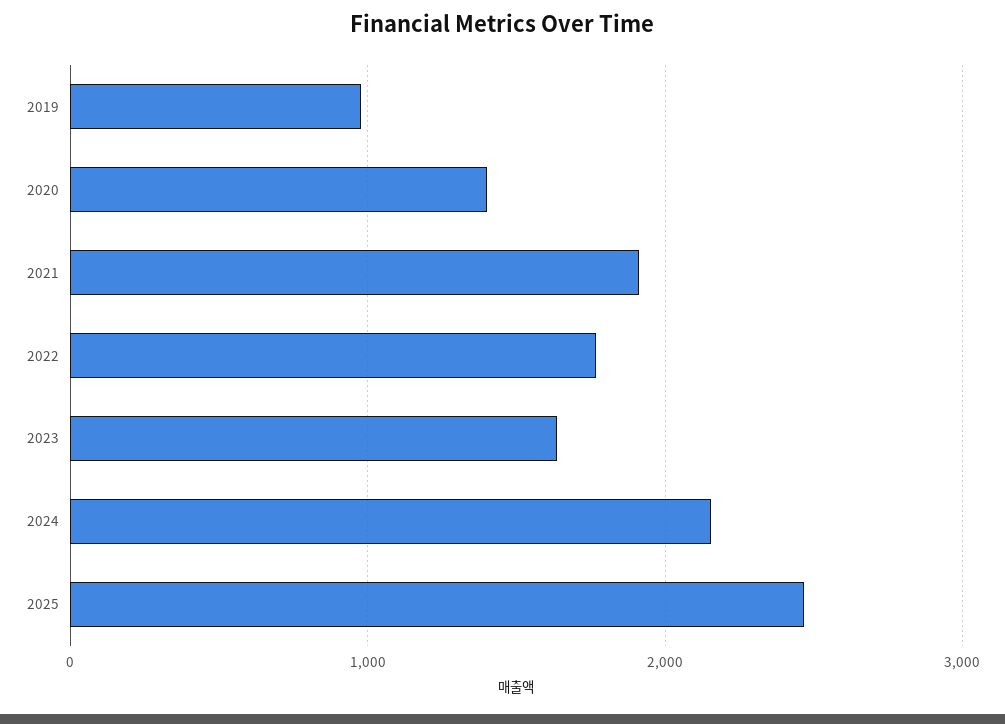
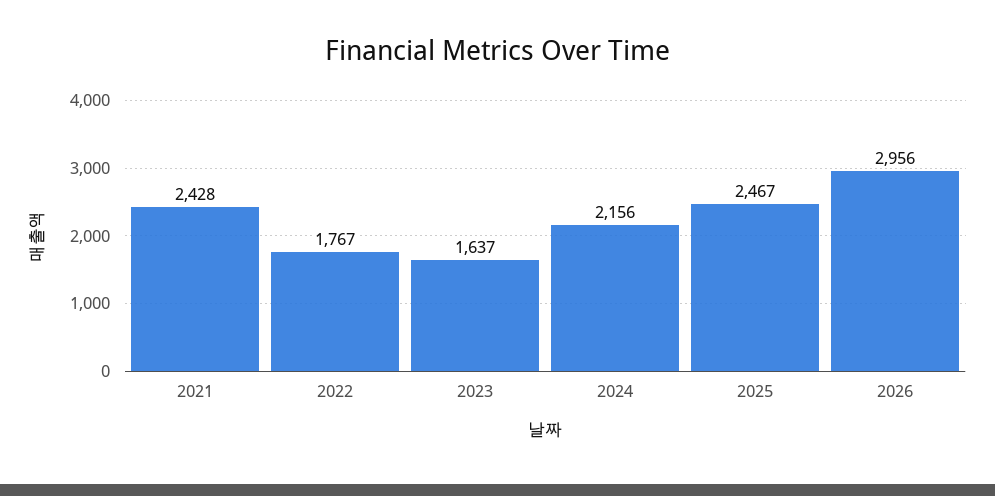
2019: 1000 -> none
2020: 1400 -> none
2021: 1900 -> 2428
2026: none -> 2956

